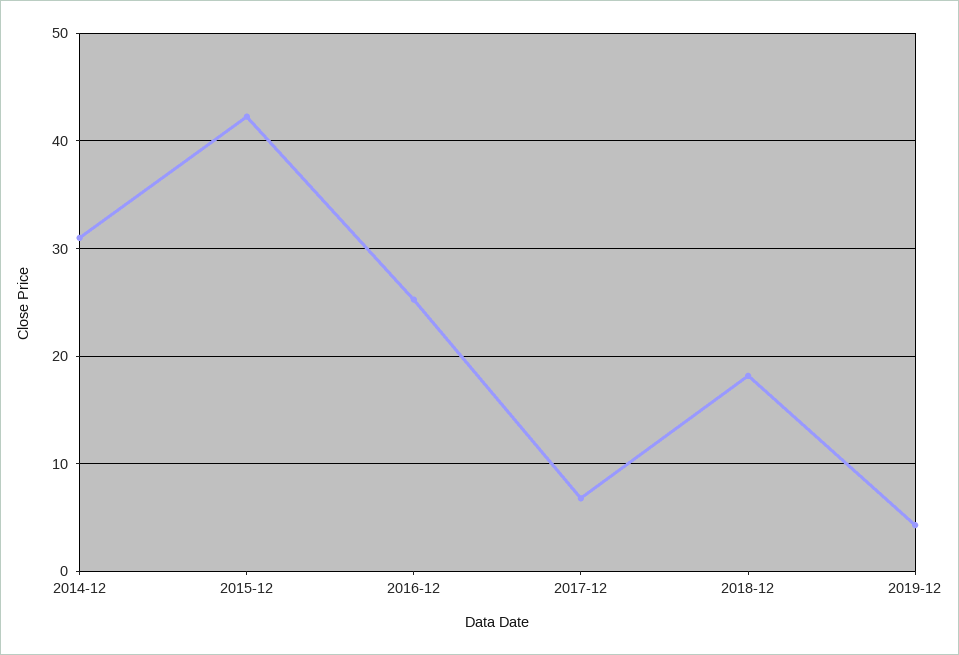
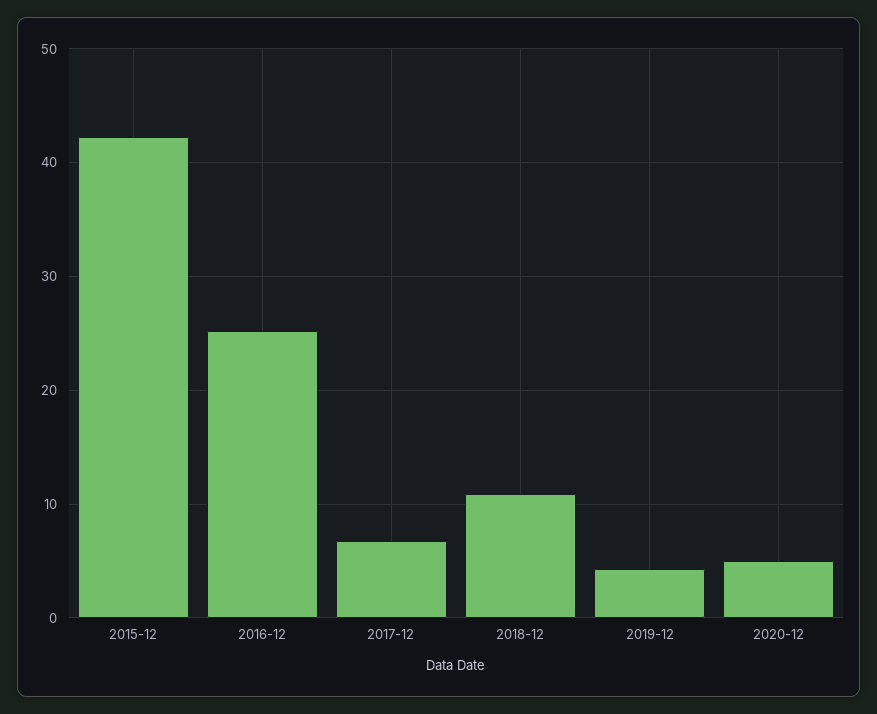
2014-12: 31 -> none
2018-12: 18 -> 11
2020-12: none -> 5

